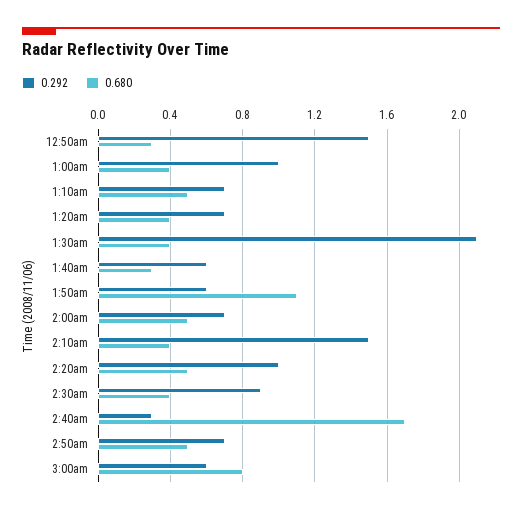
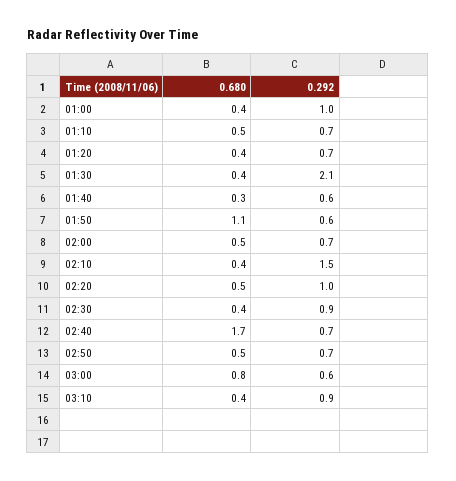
0.292, 12:50am: 1.5 -> none
0.680, 12:50am: 0.3 -> none
0.292, 2:40am: 0.3 -> 0.7
0.680, 03:10: none -> 0.4
0.292, 03:10: none -> 0.9

